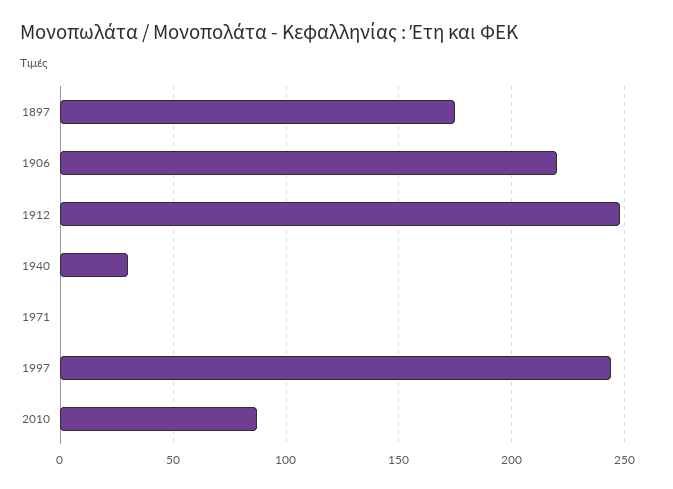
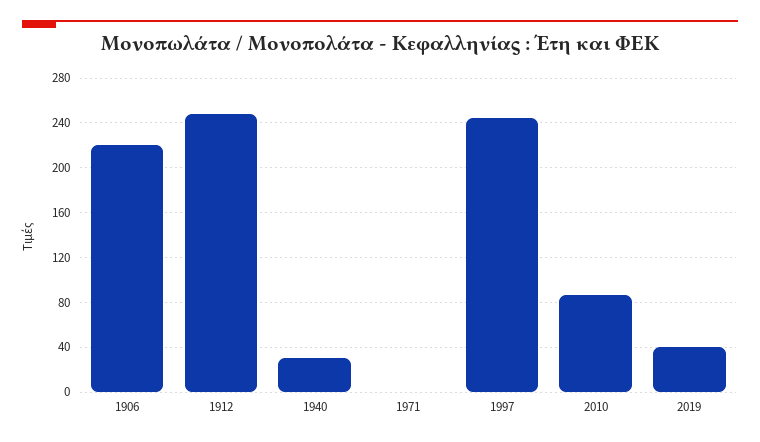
1897: 175 -> none
2019: none -> 40

